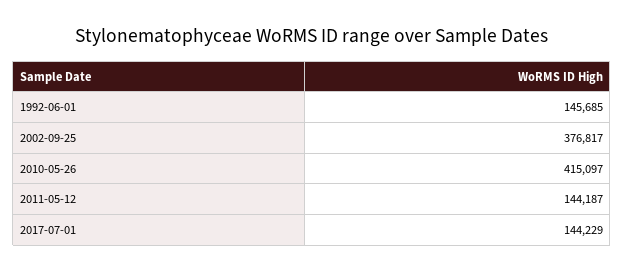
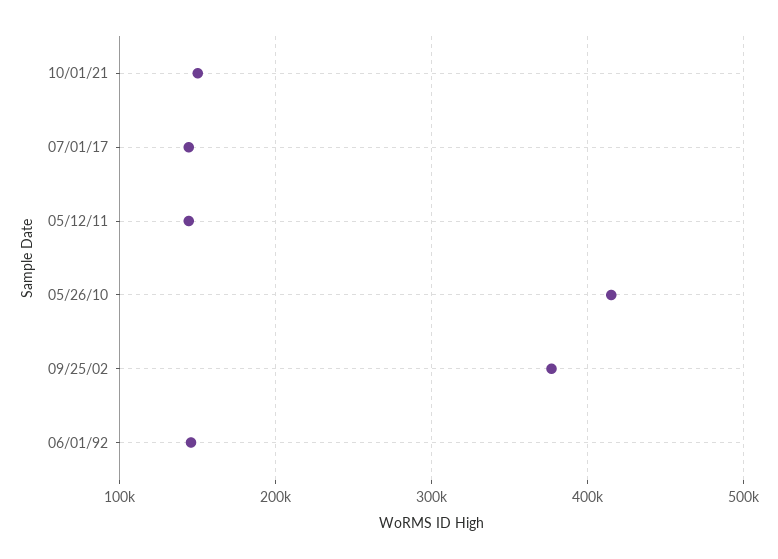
10/01/21: none -> 150000

